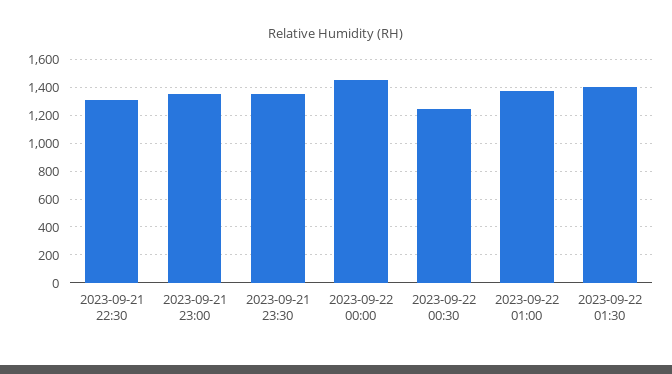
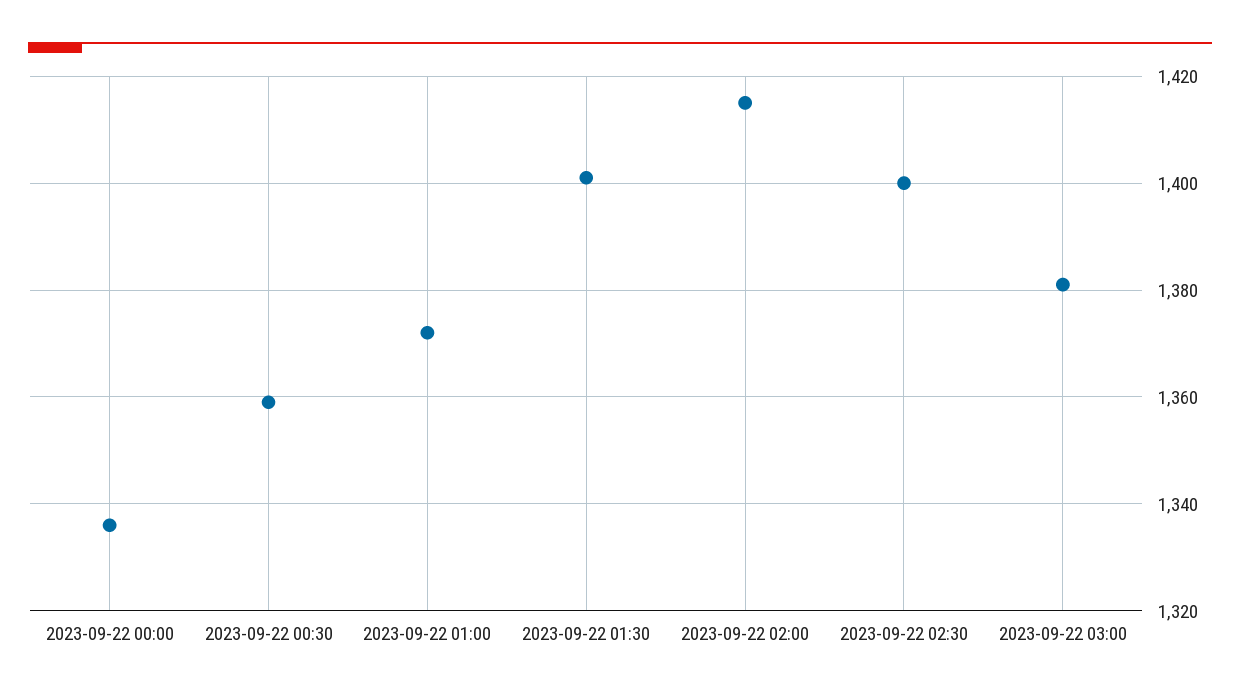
2023-09-21 22:30: 1300 -> none
2023-09-21 23:00: 1350 -> none
2023-09-21 23:30: 1350 -> none
2023-09-22 00:00: 1450 -> 1335
2023-09-22 00:30: 1250 -> 1360
2023-09-22 02:00: none -> 1415
2023-09-22 02:30: none -> 1400
2023-09-22 03:00: none -> 1380

